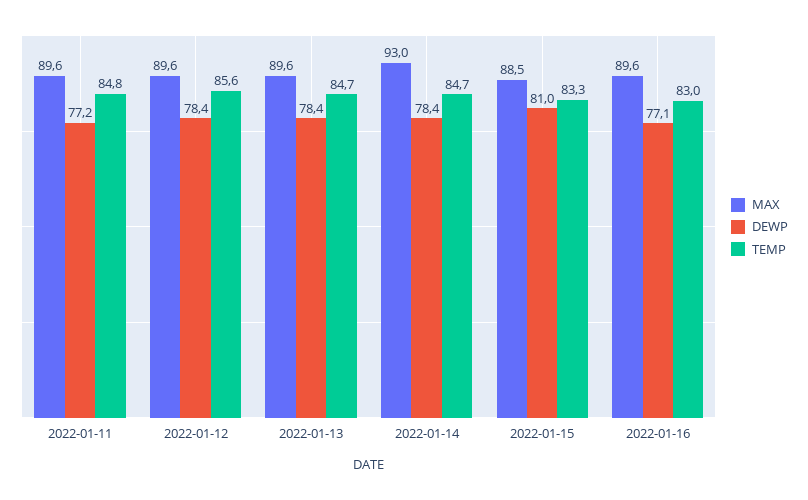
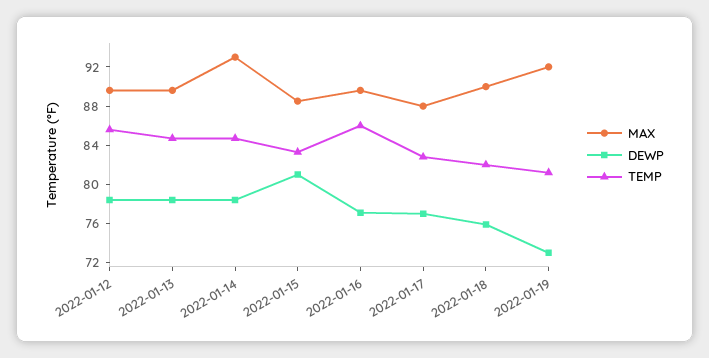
MAX, 2022-01-11: 89.6 -> none
DEWP, 2022-01-11: 77.2 -> none
TEMP, 2022-01-11: 84.8 -> none
TEMP, 2022-01-16: 83 -> 86
MAX, 2022-01-17: none -> 88
DEWP, 2022-01-17: none -> 77
TEMP, 2022-01-17: none -> 83
MAX, 2022-01-18: none -> 90
DEWP, 2022-01-18: none -> 76
TEMP, 2022-01-18: none -> 82
MAX, 2022-01-19: none -> 92
DEWP, 2022-01-19: none -> 73
TEMP, 2022-01-19: none -> 81

